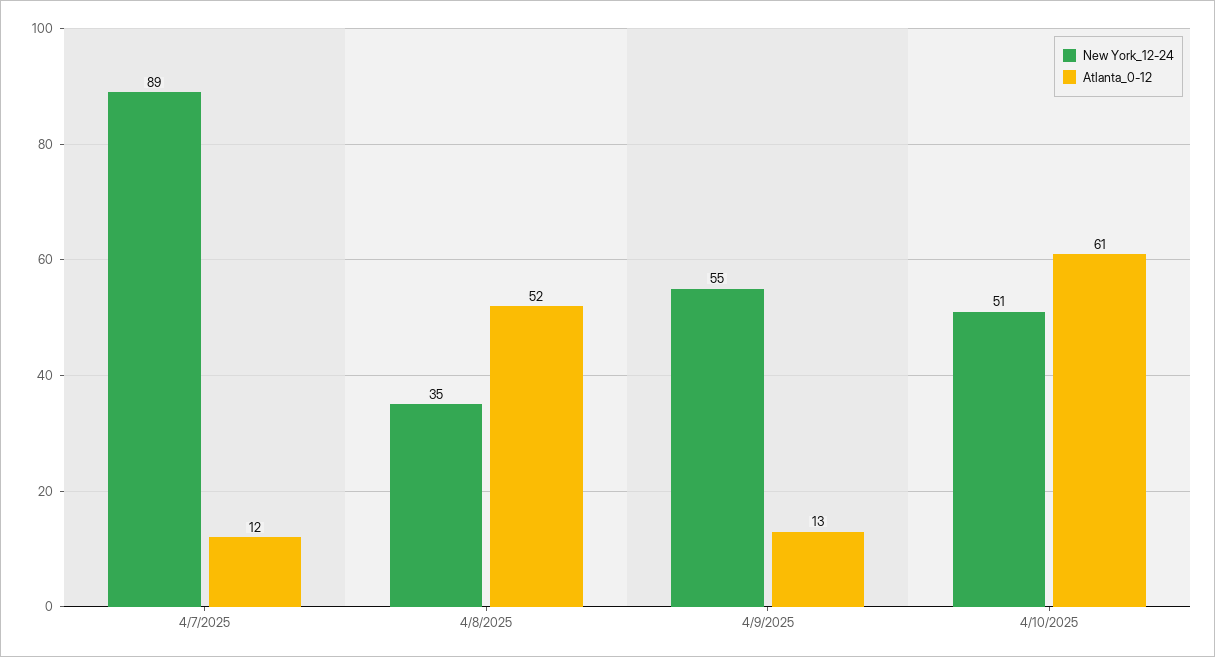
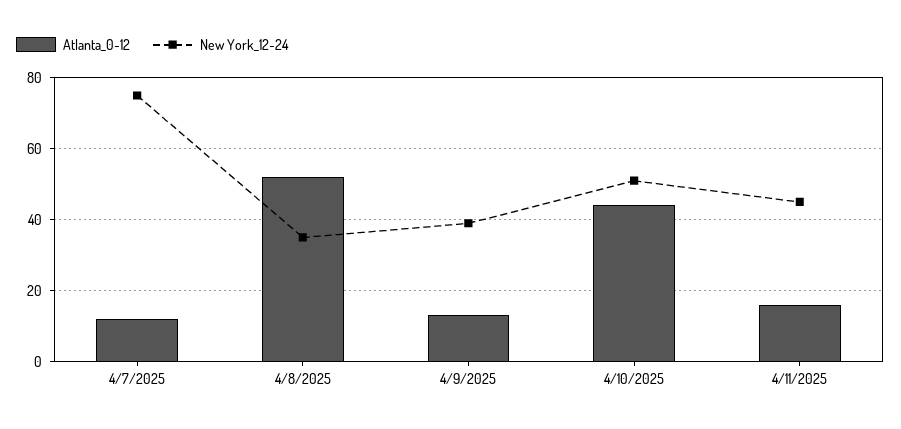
New York_12-24, 4/7/2025: 89 -> 75
New York_12-24, 4/9/2025: 55 -> 40
Atlanta_0-12, 4/10/2025: 61 -> 45
Atlanta_0-12, 4/11/2025: none -> 15
New York_12-24, 4/11/2025: none -> 45

